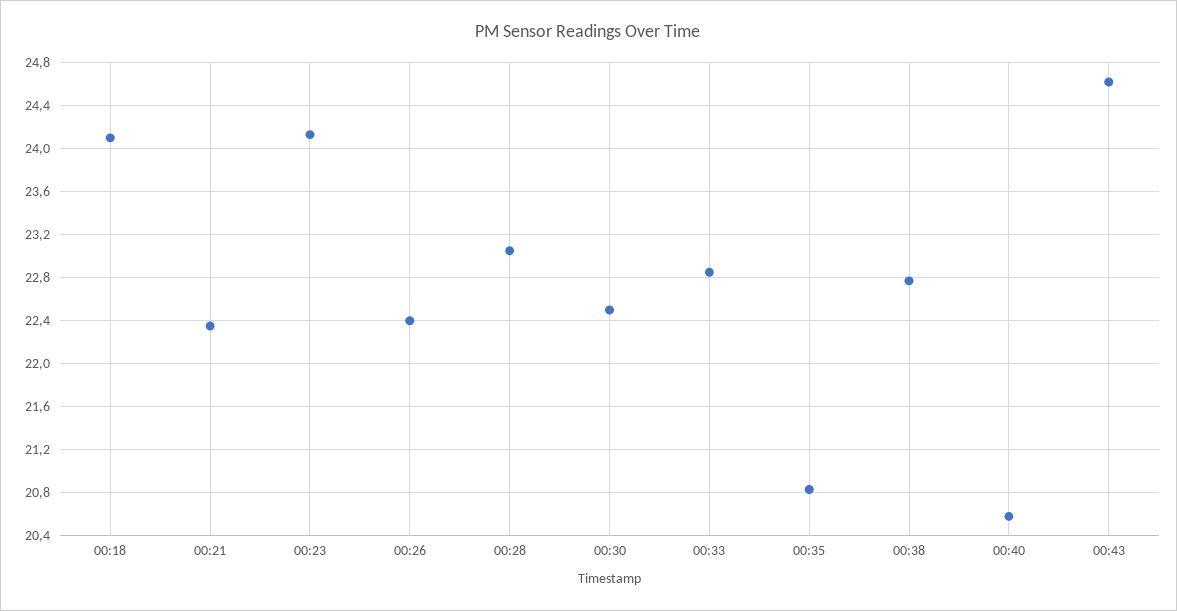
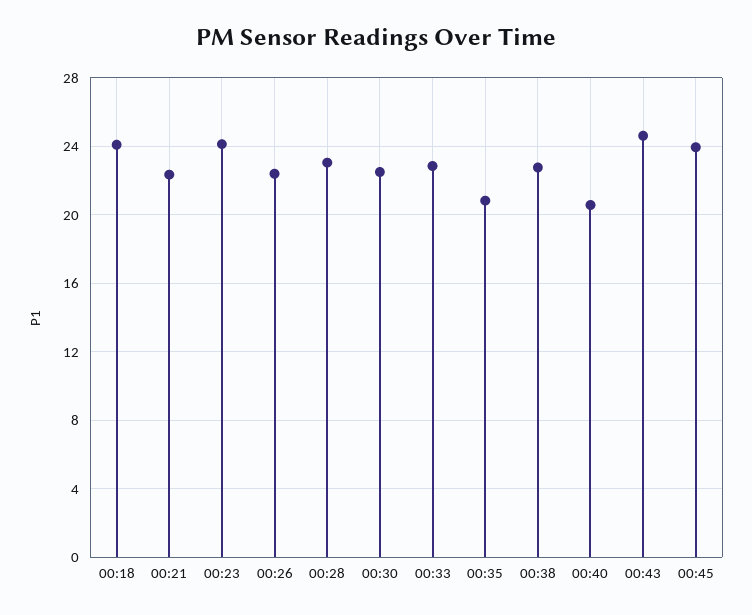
00:45: none -> 24

